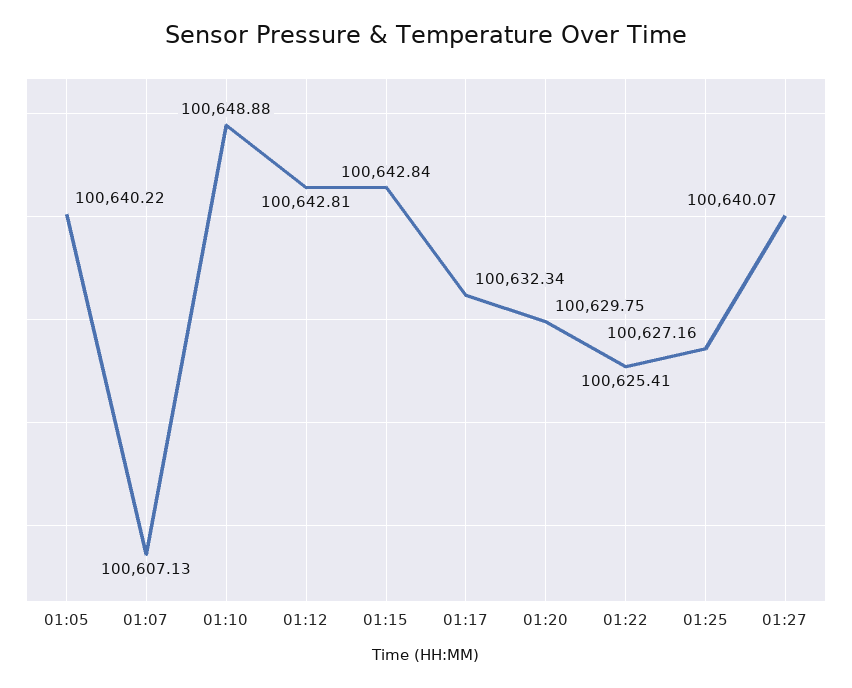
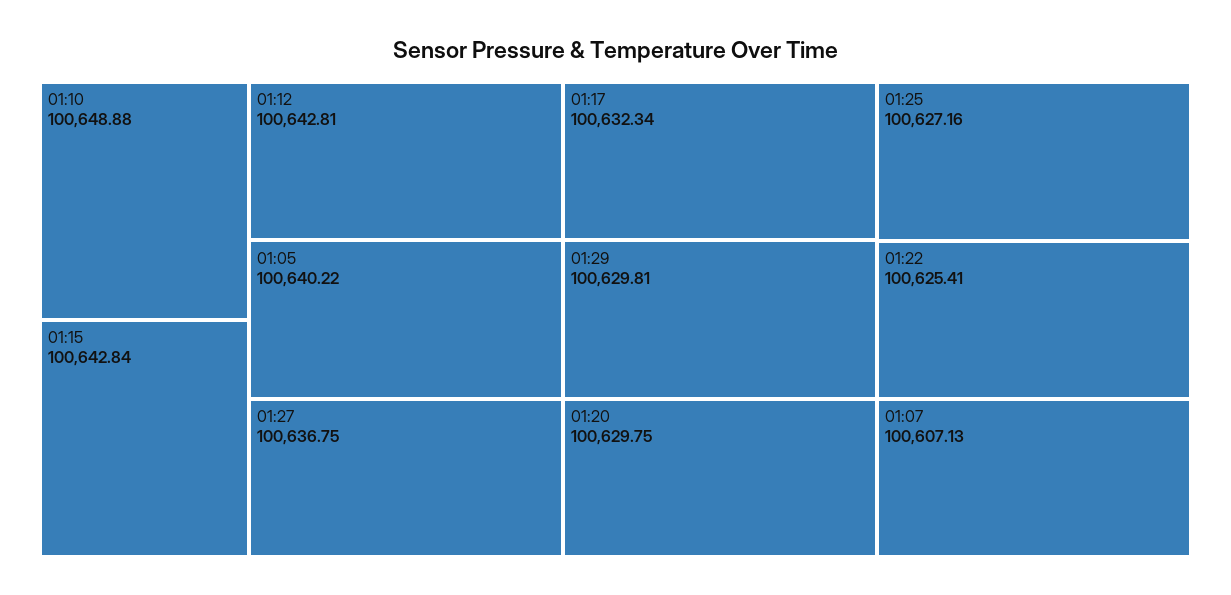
01:27: 100640.07 -> 100636.75
01:29: none -> 100629.81

